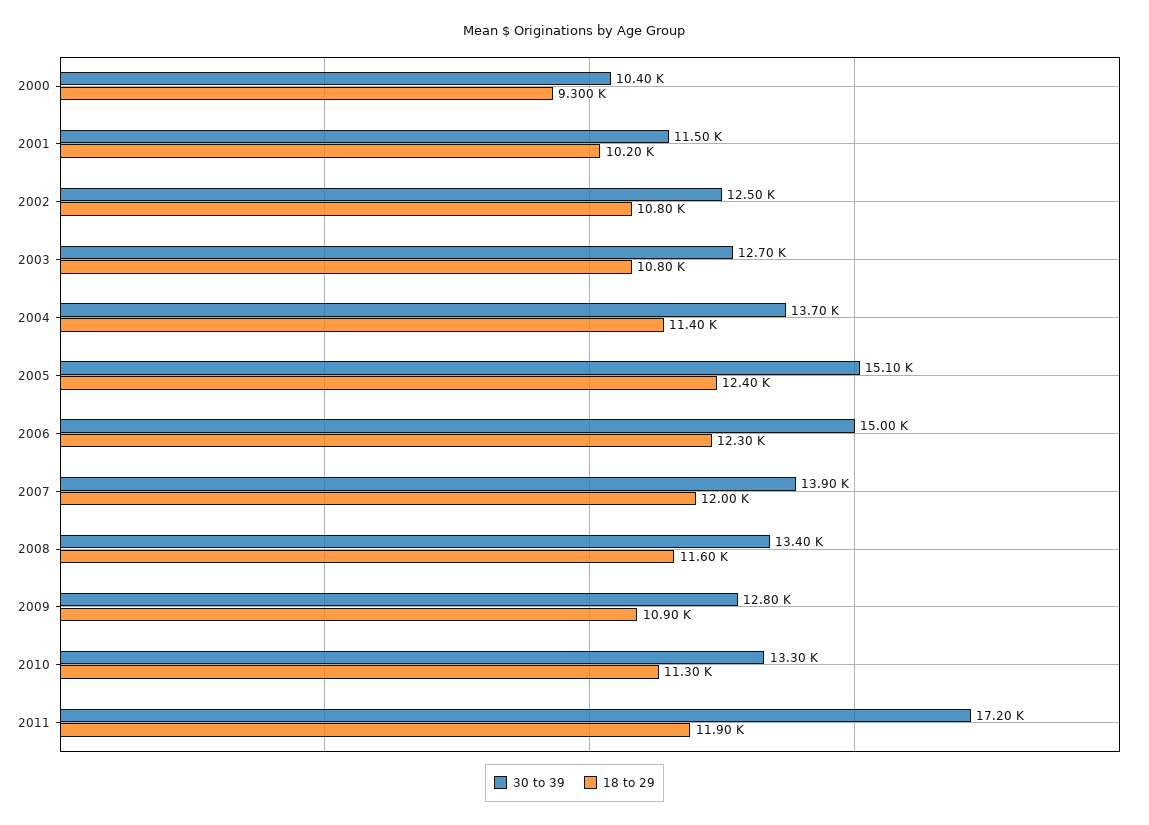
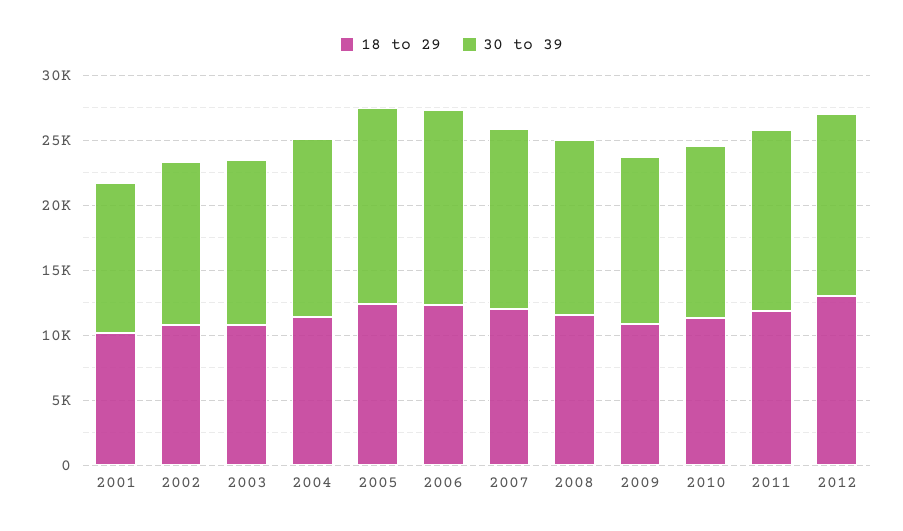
30 to 39, 2000: 10400 -> none
18 to 29, 2000: 9300 -> none
30 to 39, 2011: 17200 -> 14000
18 to 29, 2012: none -> 13000
30 to 39, 2012: none -> 14000

